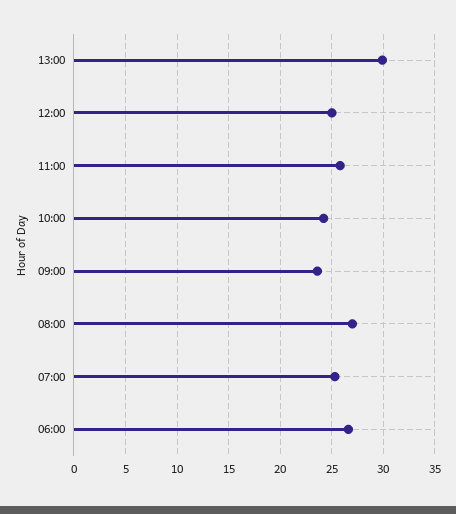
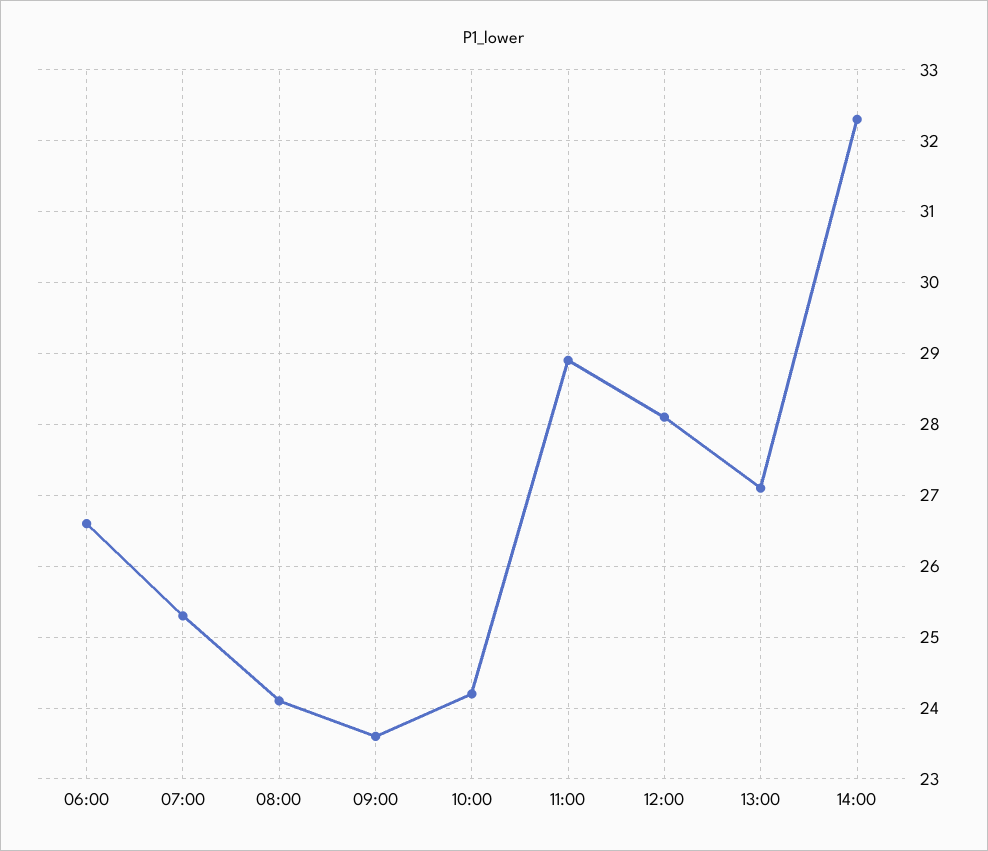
13:00: 30 -> 27.1
12:00: 25 -> 28.1
11:00: 26 -> 28.9
08:00: 27 -> 24.1
14:00: none -> 32.3

